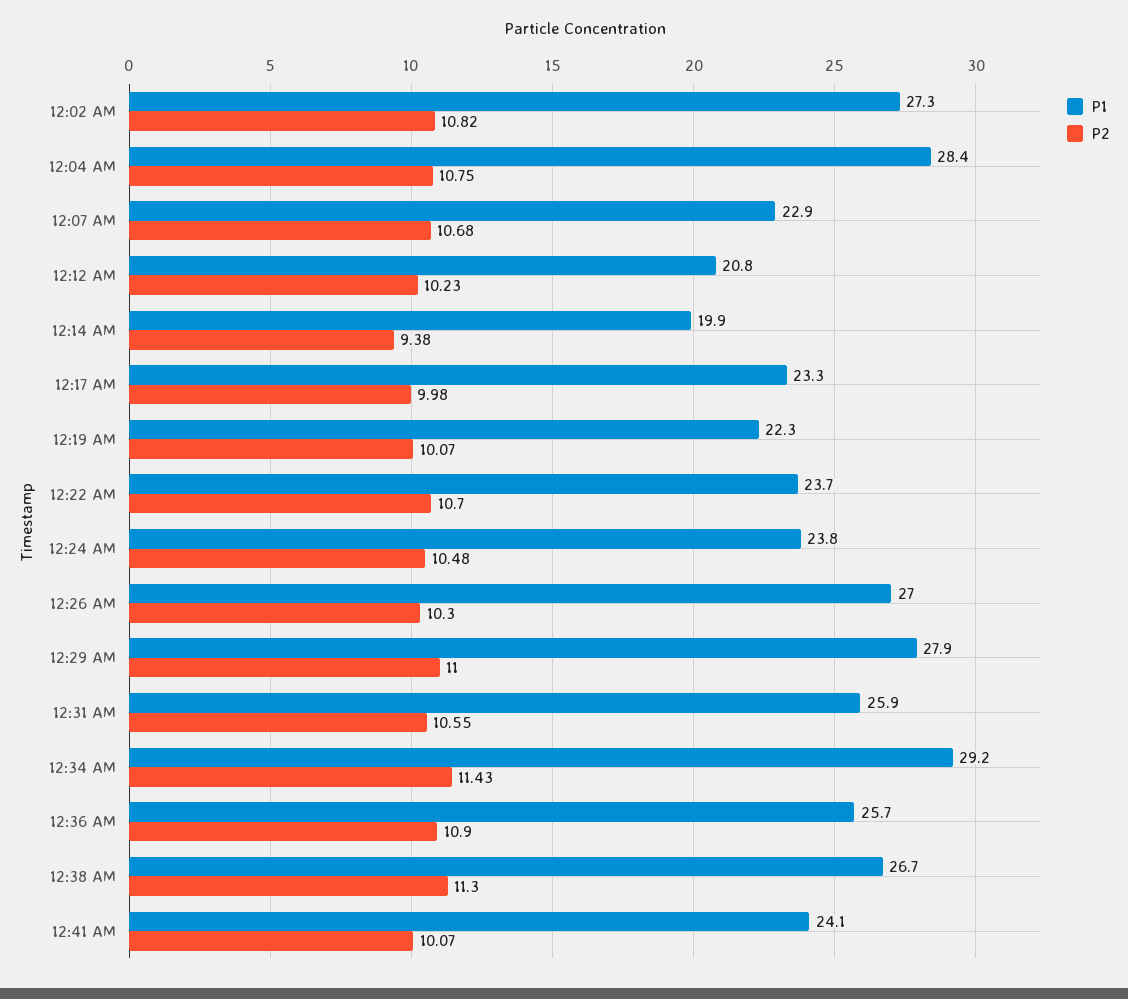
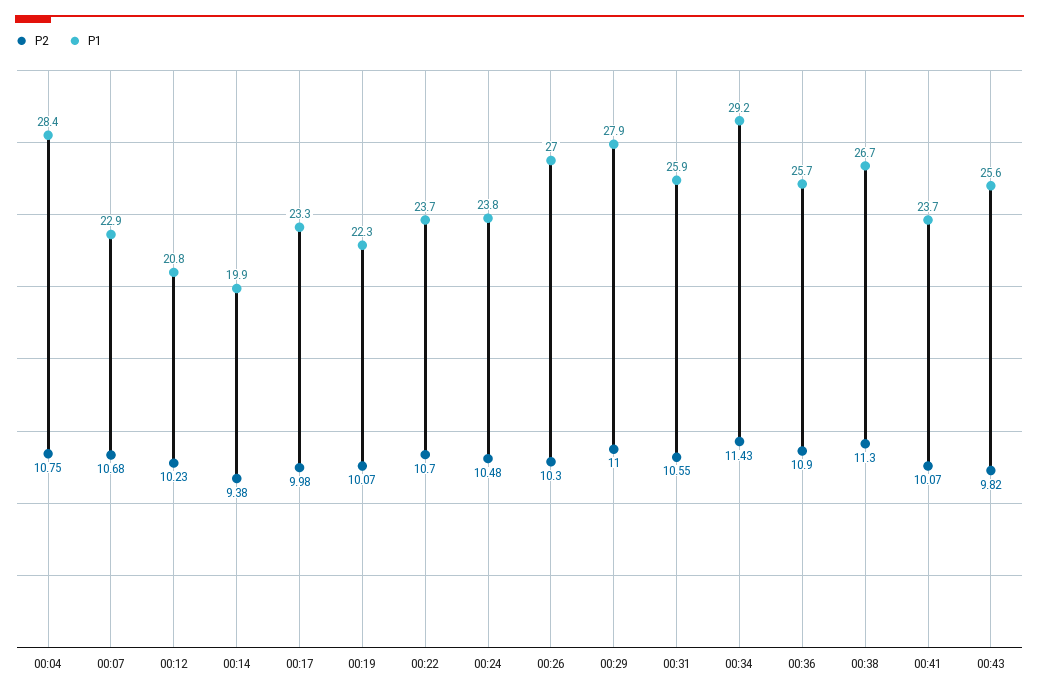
P1, 12:02 AM: 27.3 -> none
P2, 12:02 AM: 10.82 -> none
P1, 12:41 AM: 24.1 -> 23.7
P2, 00:43: none -> 9.82
P1, 00:43: none -> 25.6

